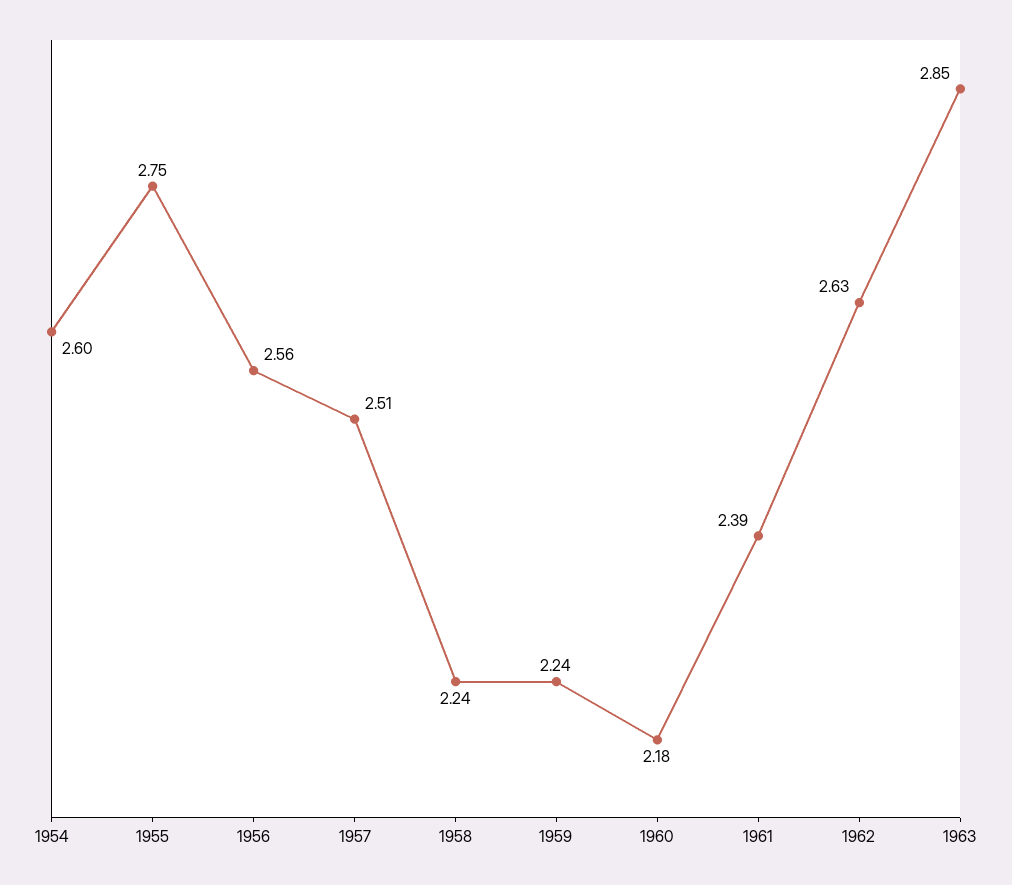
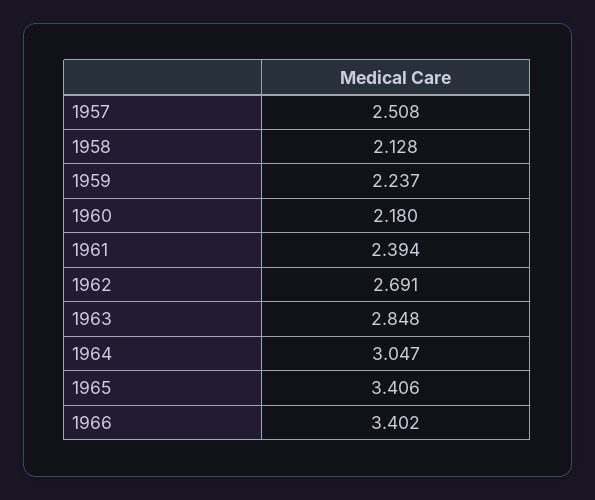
1954: 2.6 -> none
1955: 2.75 -> none
1956: 2.56 -> none
1958: 2.24 -> 2.128
1962: 2.63 -> 2.691
1964: none -> 3.047
1965: none -> 3.406
1966: none -> 3.402

